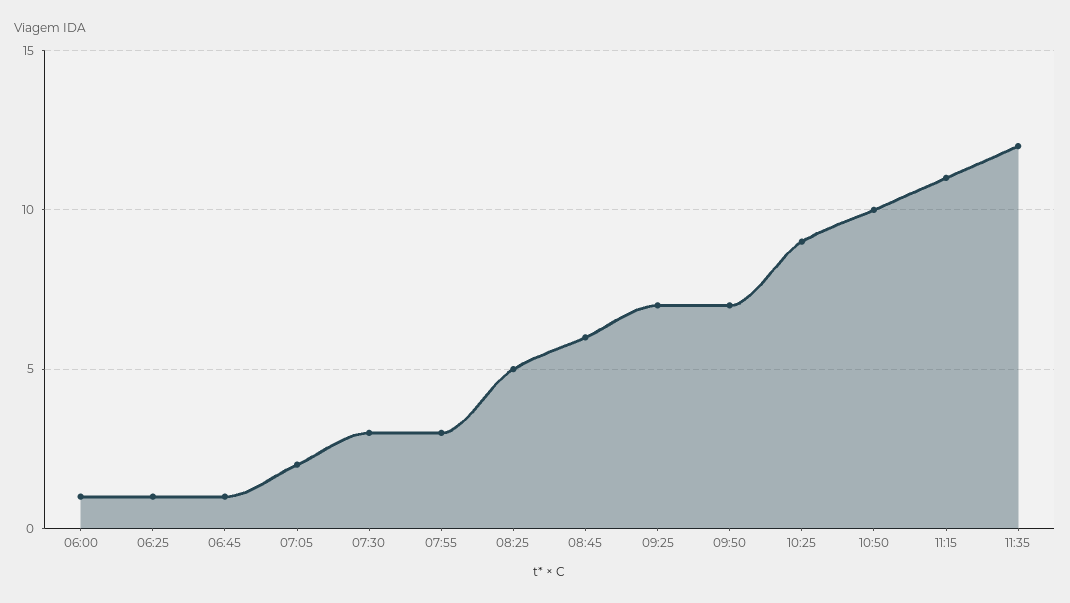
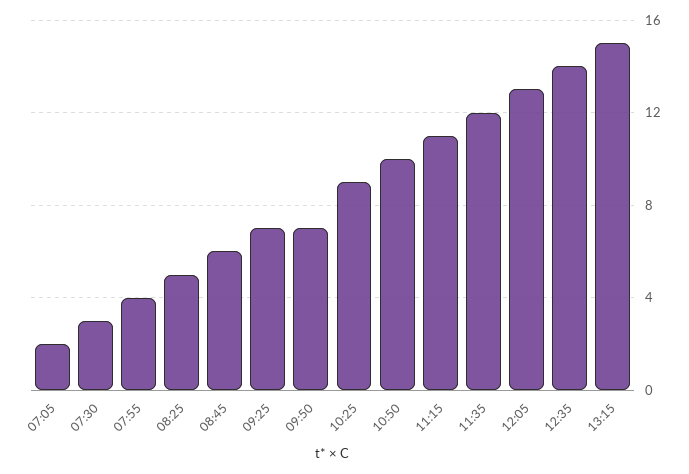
06:00: 1 -> none
06:25: 1 -> none
06:45: 1 -> none
07:55: 3 -> 4
12:05: none -> 13
12:35: none -> 14
13:15: none -> 15

